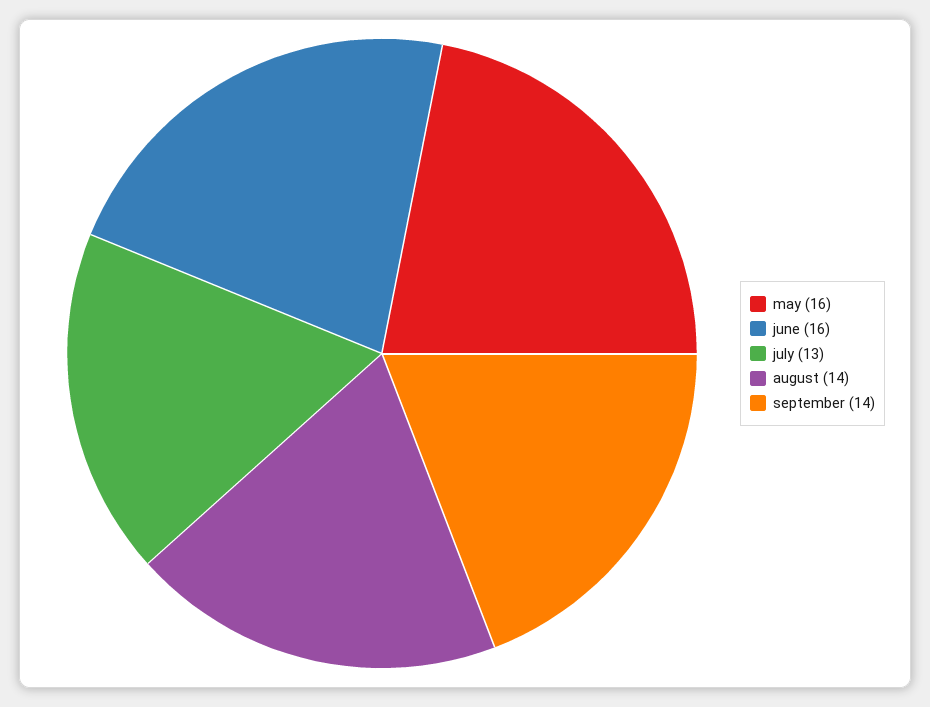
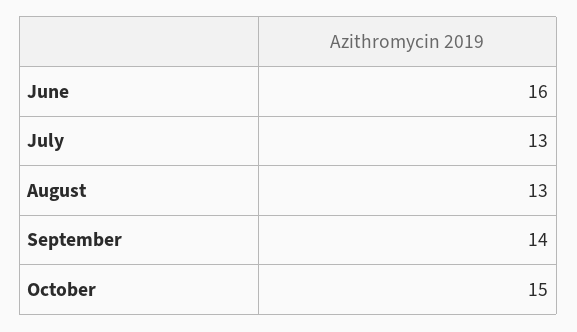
may: 16 -> none
august: 14 -> 13
October: none -> 15

